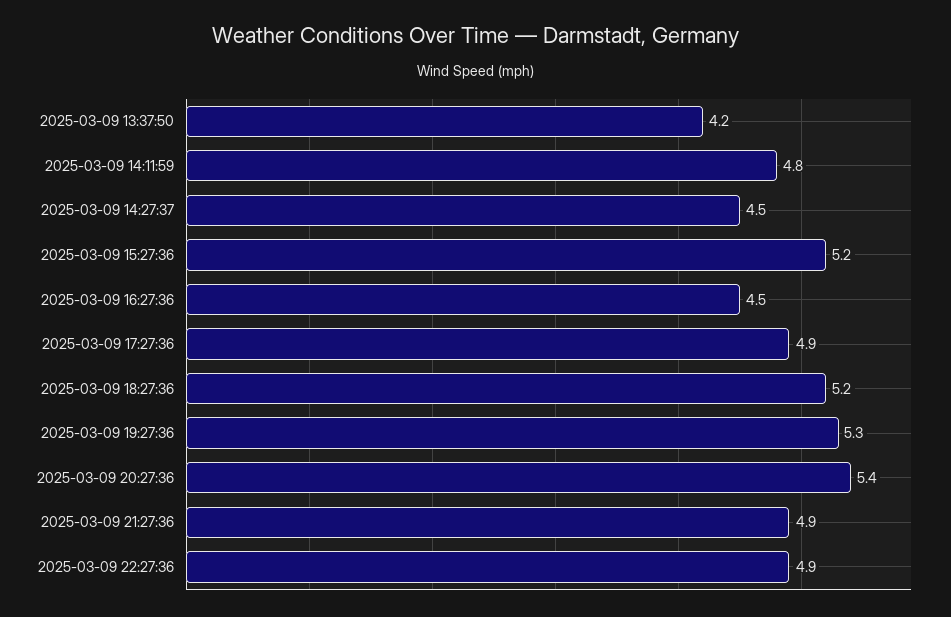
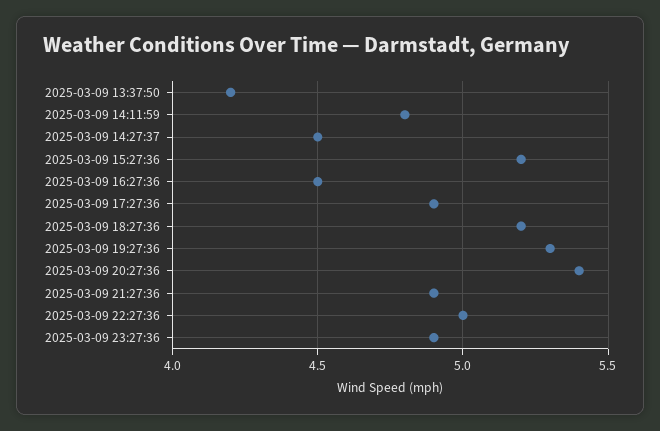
2025-03-09 22:27:36: 4.9 -> 5
2025-03-09 23:27:36: none -> 4.9

